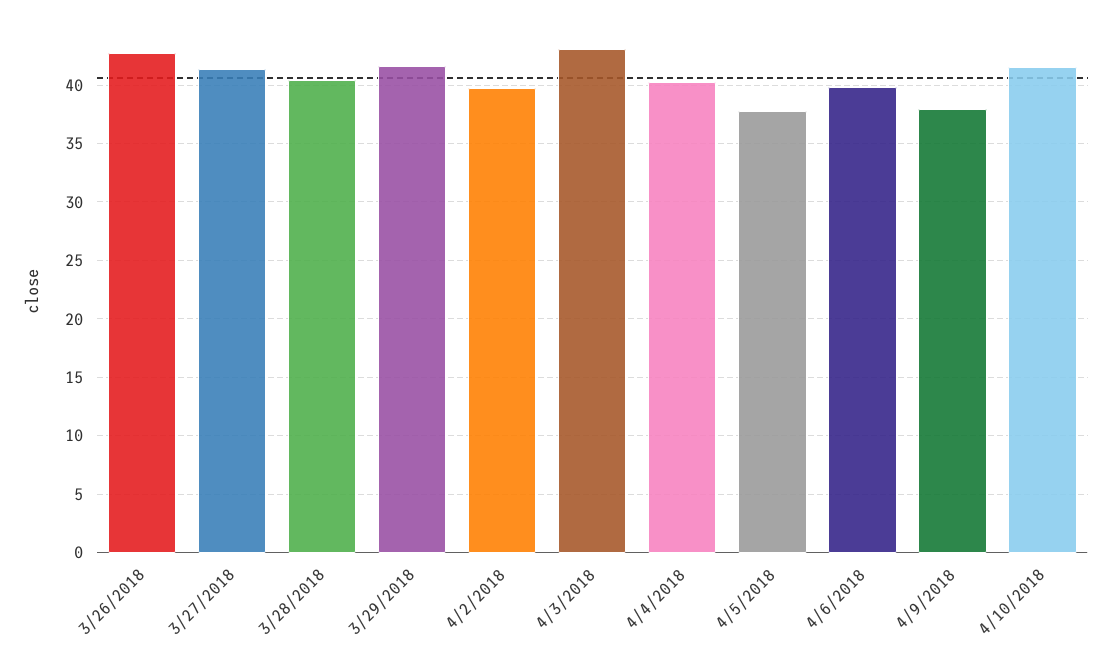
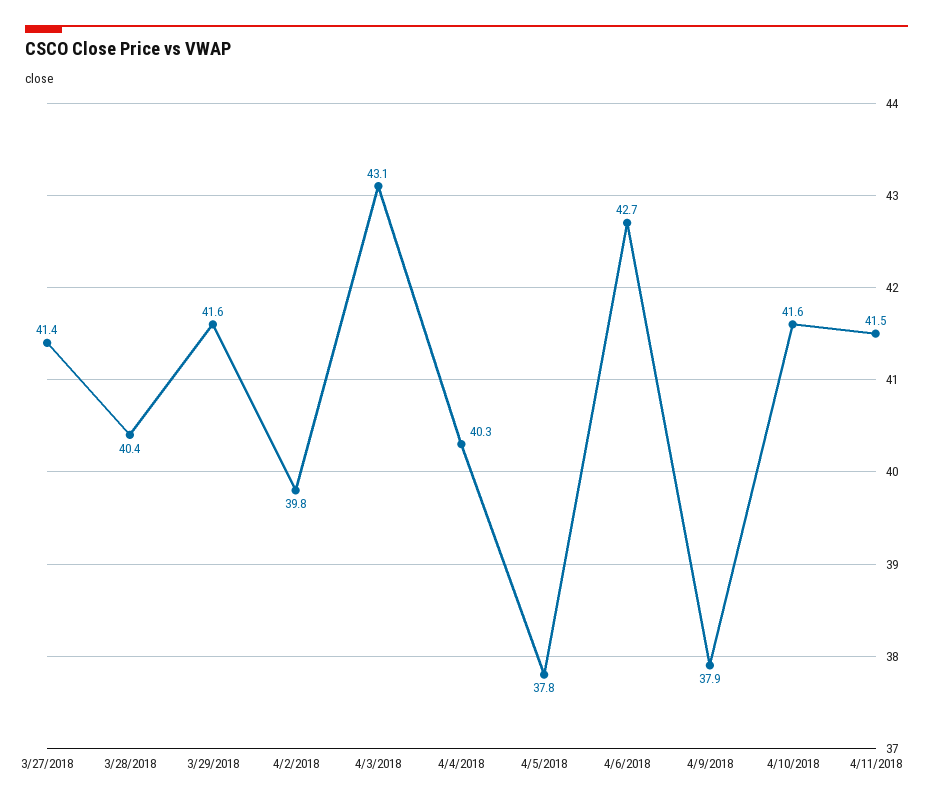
3/26/2018: 43 -> none
4/6/2018: 40 -> 42.7
4/11/2018: none -> 41.5

